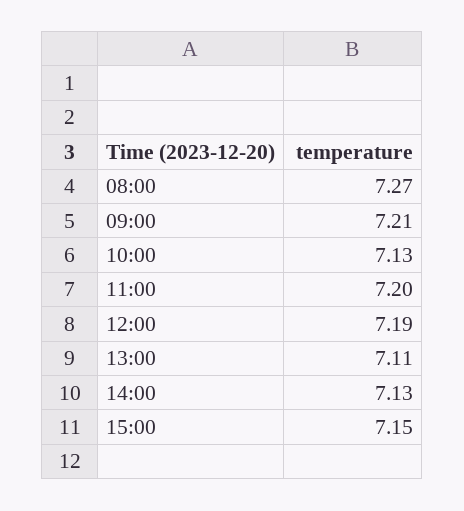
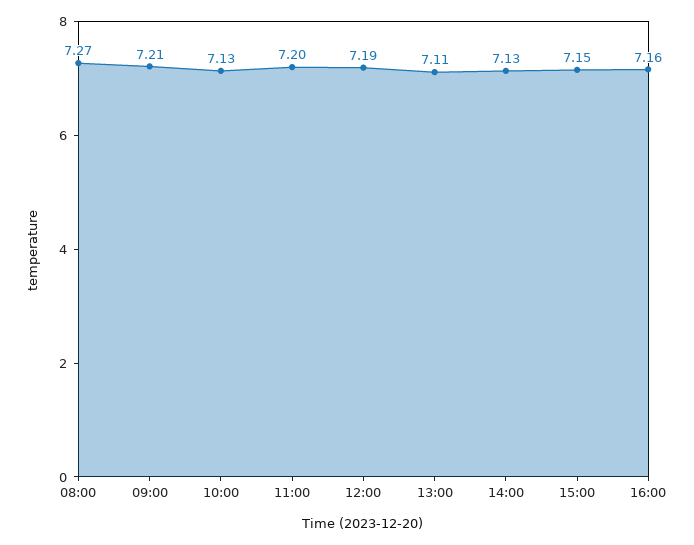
16:00: none -> 7.16

